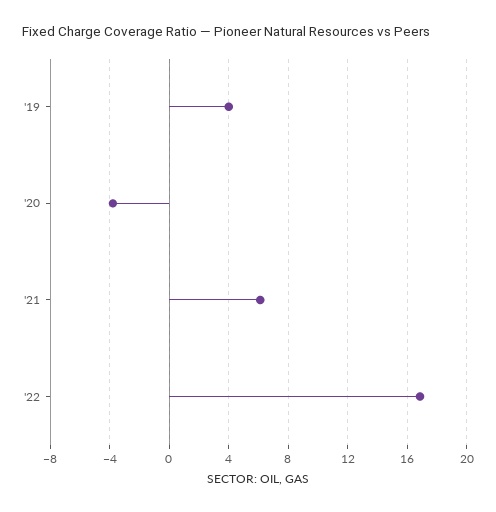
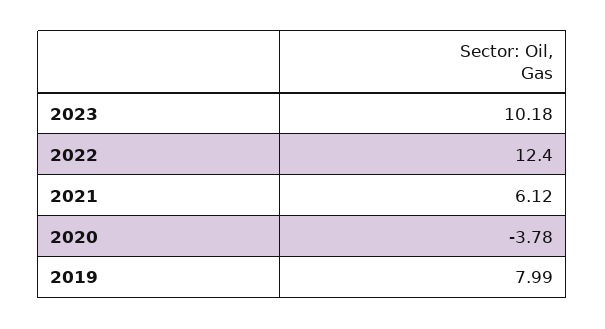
'19: 4 -> 7.99
'22: 17 -> 12.4
2023: none -> 10.18

